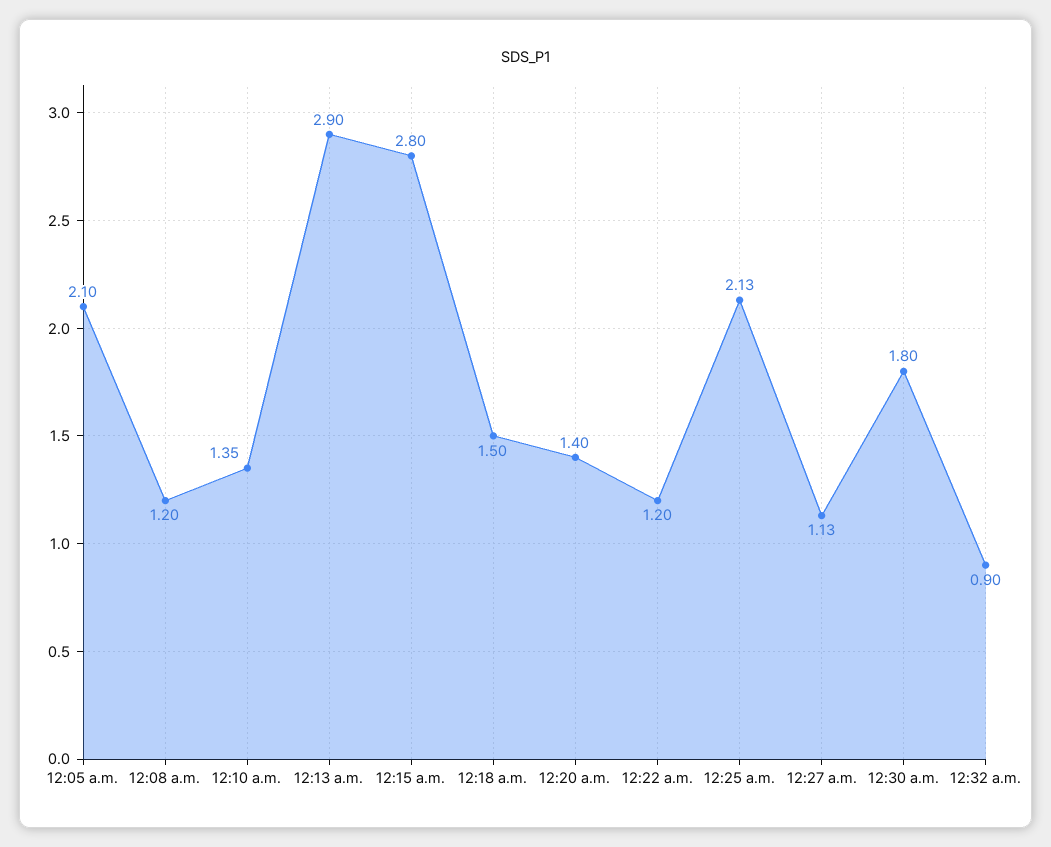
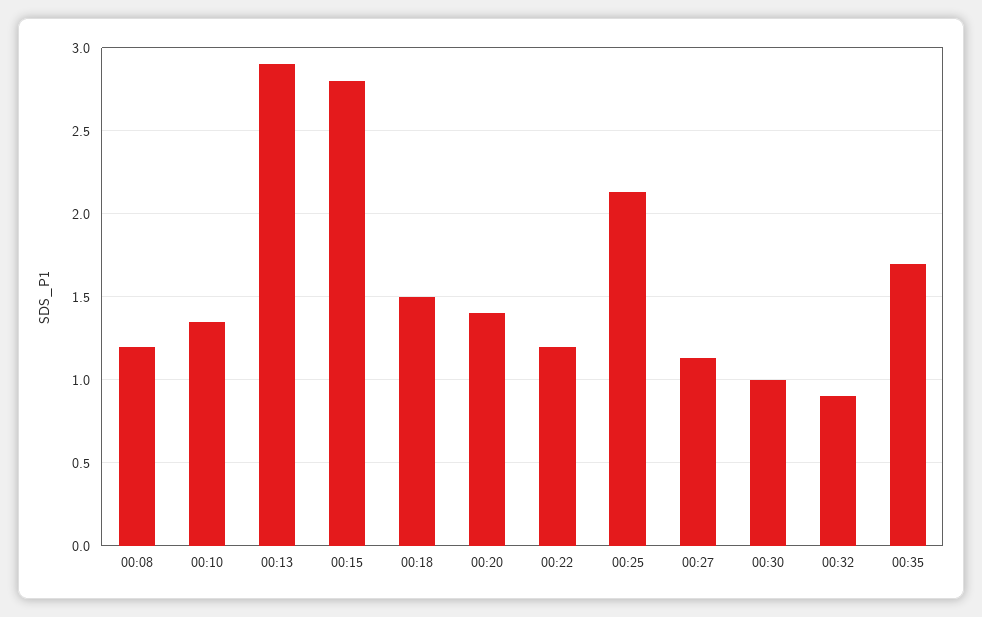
12:05 a.m.: 2.1 -> none
12:30 a.m.: 1.8 -> 1
00:35: none -> 1.7

